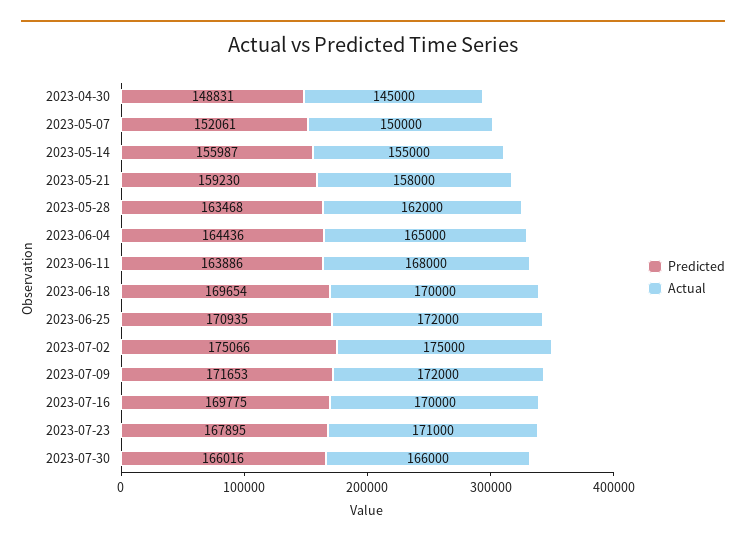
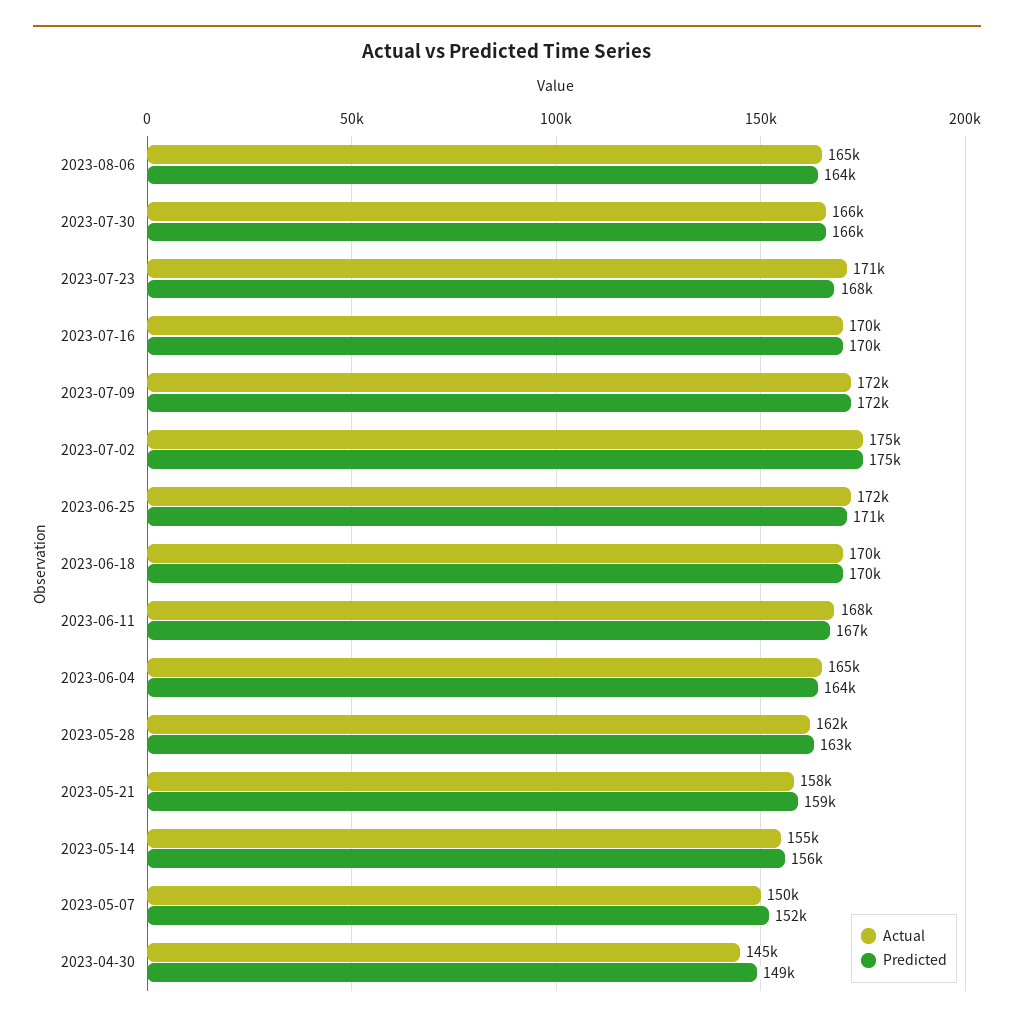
Predicted, 2023-06-11: 163886 -> 167000
Actual, 2023-08-06: none -> 165000
Predicted, 2023-08-06: none -> 164000

